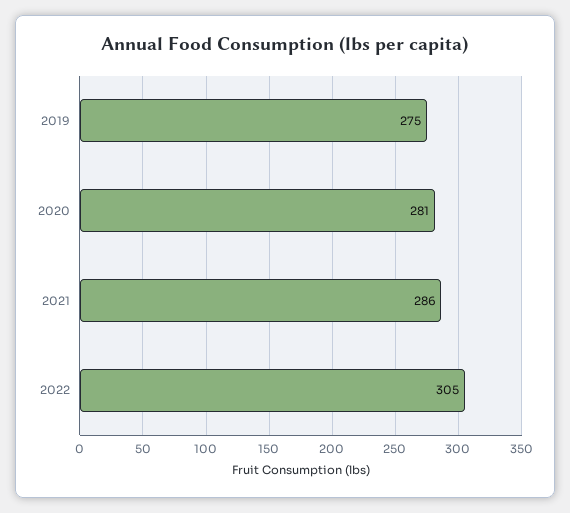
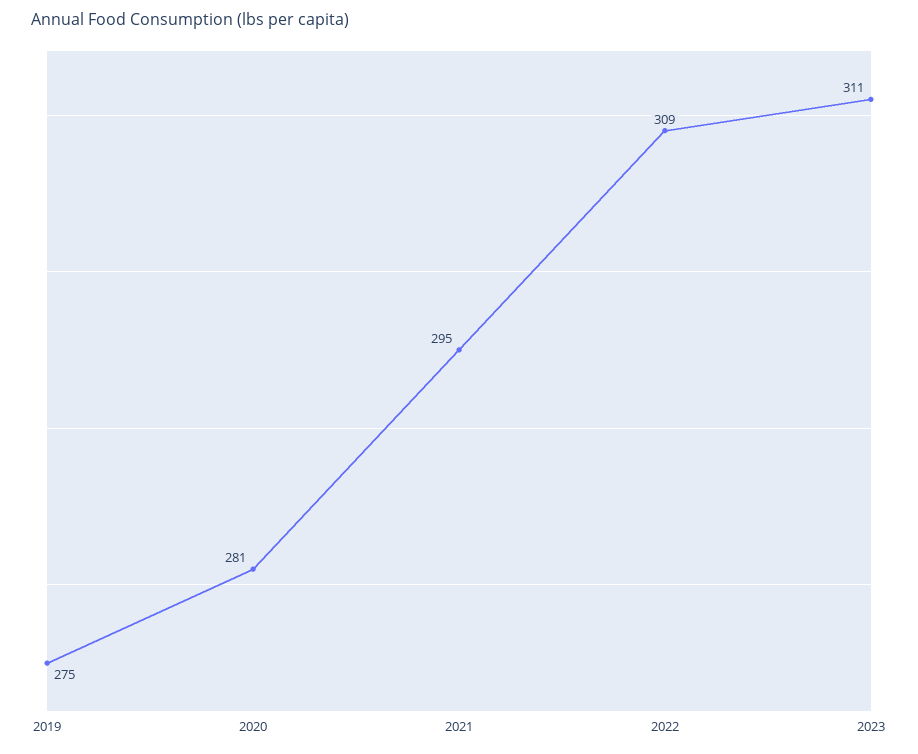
2021: 286 -> 295
2022: 305 -> 309
2023: none -> 311

